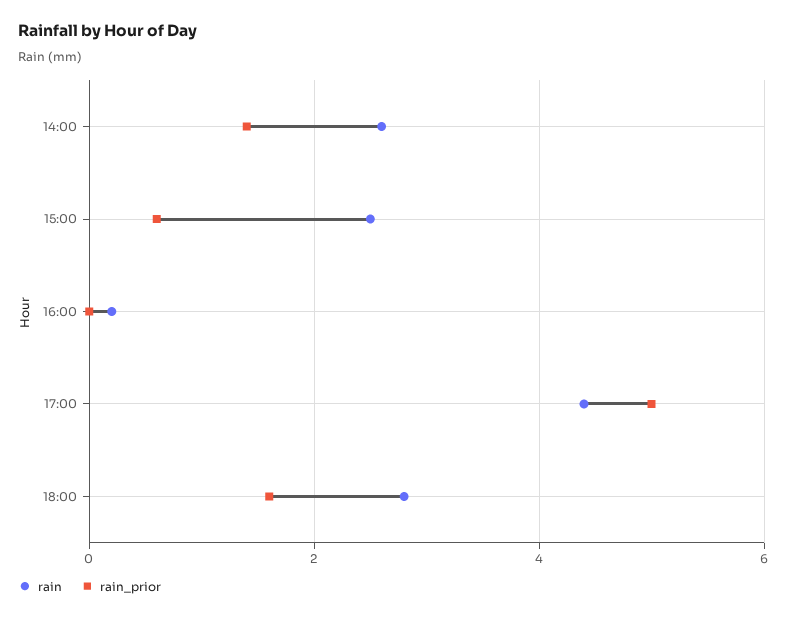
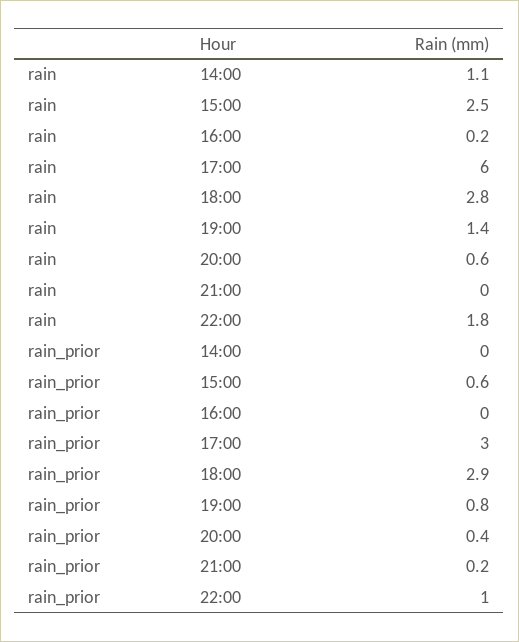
rain, 14:00: 2.5 -> 1.1
rain_prior, 14:00: 1.5 -> 0
rain, 17:00: 4.5 -> 6
rain_prior, 17:00: 5 -> 3
rain_prior, 18:00: 1.5 -> 2.9
rain, 19:00: none -> 1.4
rain, 20:00: none -> 0.6
rain, 21:00: none -> 0
rain, 22:00: none -> 1.8
rain_prior, 19:00: none -> 0.8
rain_prior, 20:00: none -> 0.4
rain_prior, 21:00: none -> 0.2
rain_prior, 22:00: none -> 1

